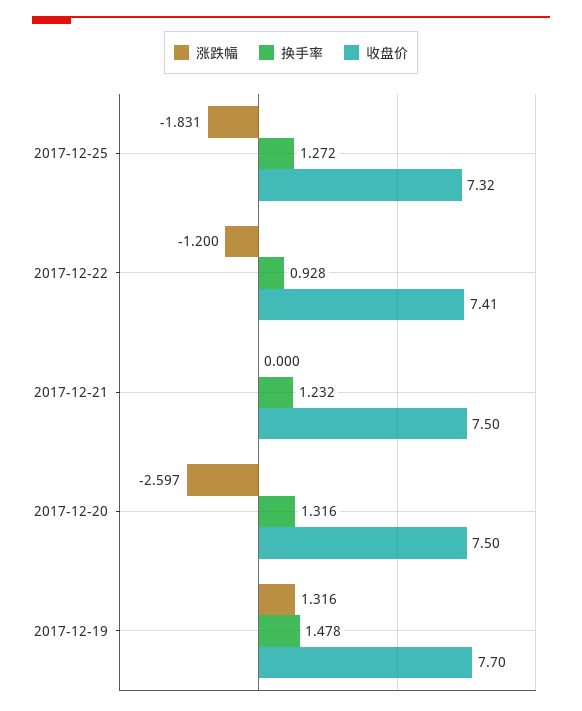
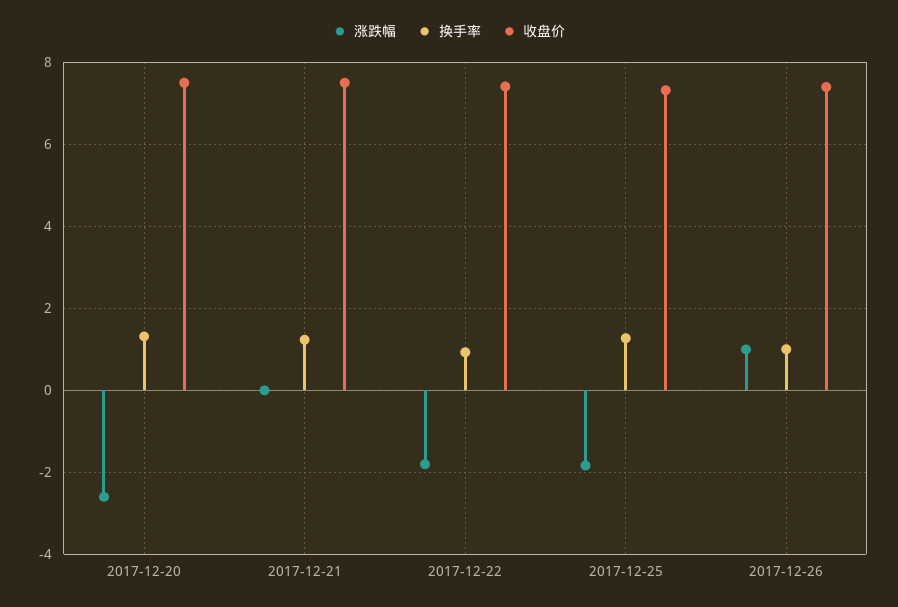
涨跌幅, 2017-12-22: -1.2 -> -1.8
涨跌幅, 2017-12-19: 1.316 -> none
换手率, 2017-12-19: 1.478 -> none
收盘价, 2017-12-19: 7.7 -> none
涨跌幅, 2017-12-26: none -> 1
换手率, 2017-12-26: none -> 1
收盘价, 2017-12-26: none -> 7.4

